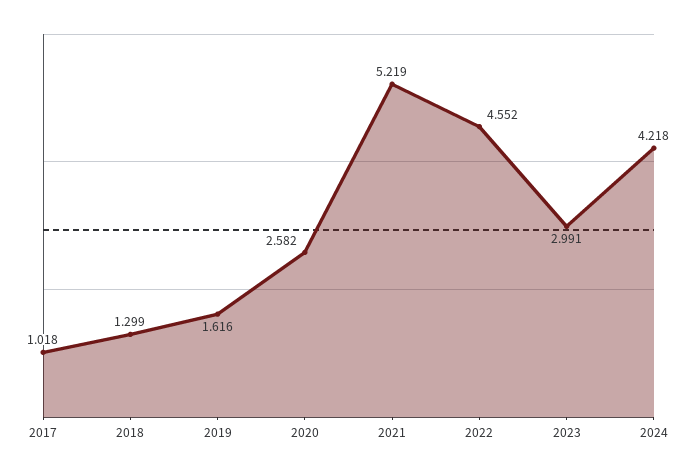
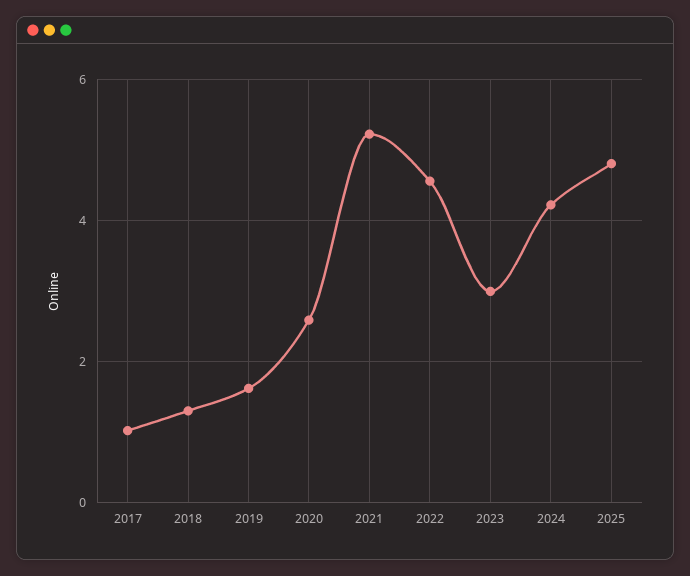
2025: none -> 4.8

